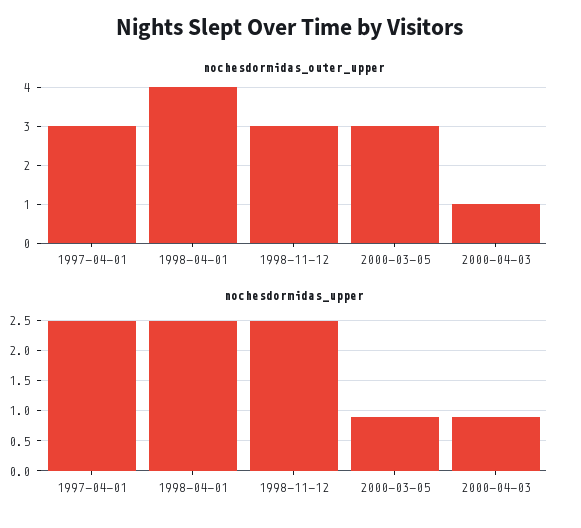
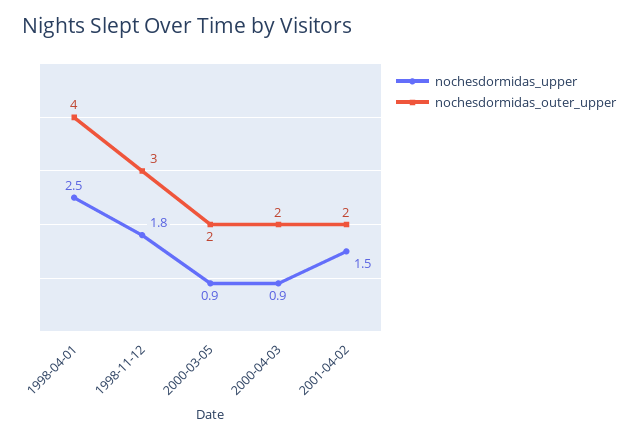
nochesdormidas_outer_upper, 1997-04-01: 3 -> none
nochesdormidas_outer_upper, 2000-03-05: 3 -> 2
nochesdormidas_outer_upper, 2000-04-03: 1 -> 2
nochesdormidas_upper, 1997-04-01: 2.5 -> none
nochesdormidas_upper, 1998-11-12: 2.5 -> 1.8
nochesdormidas_upper, 2001-04-02: none -> 1.5
nochesdormidas_outer_upper, 2001-04-02: none -> 2

